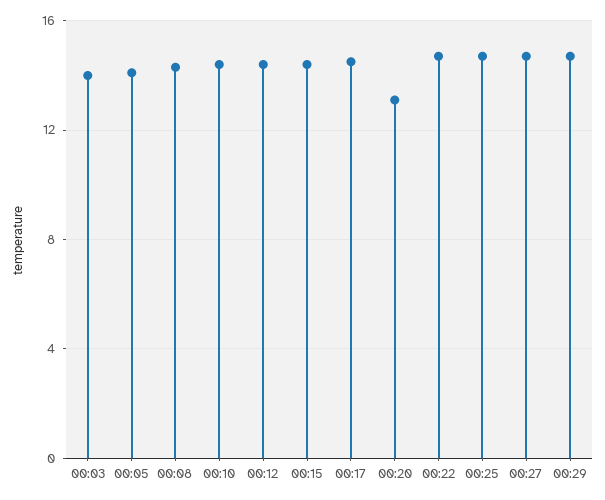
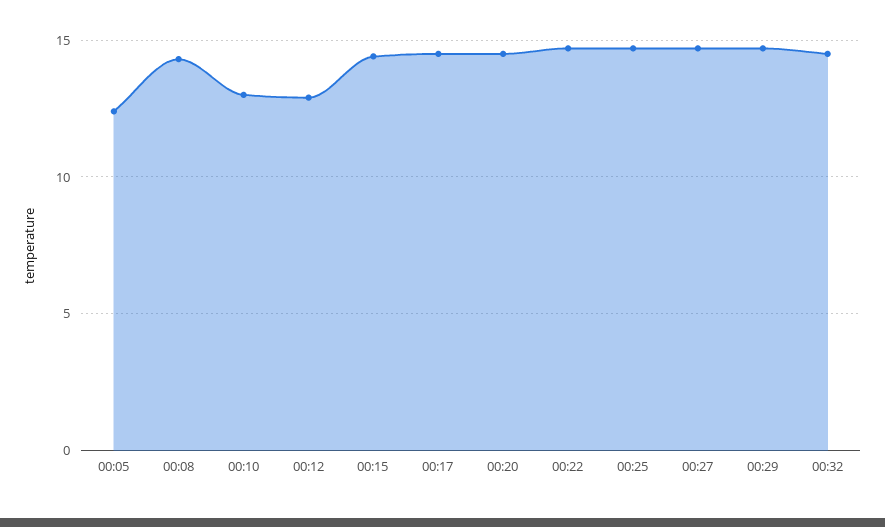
00:03: 14 -> none
00:05: 14 -> 12.5
00:10: 14.5 -> 13
00:12: 14.5 -> 13
00:20: 13 -> 14.5
00:32: none -> 14.5

